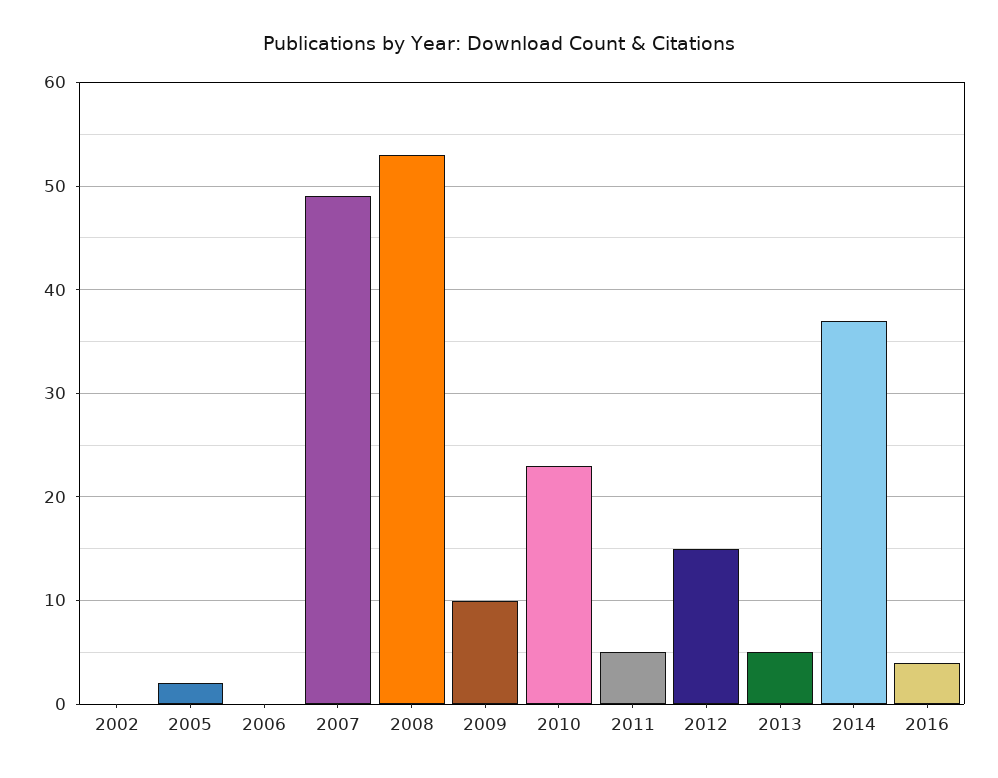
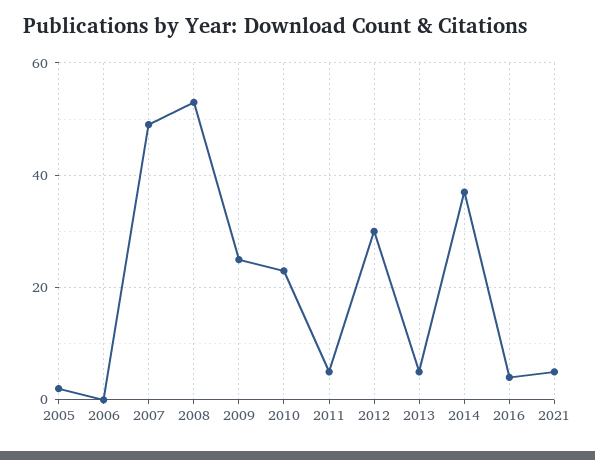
2002: 0 -> none
2009: 10 -> 25
2012: 15 -> 30
2021: none -> 5

